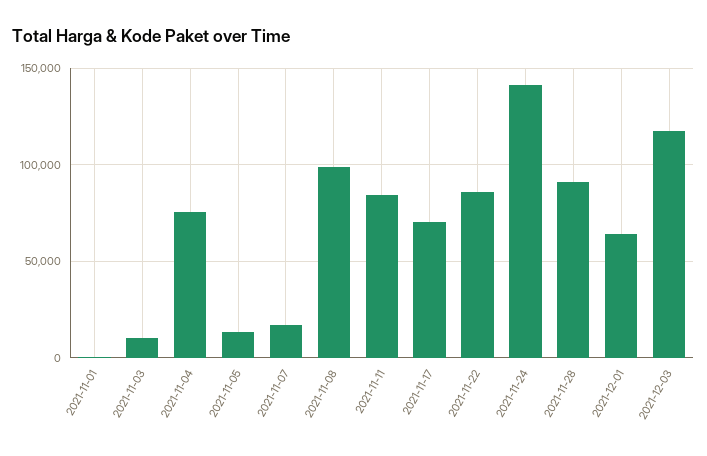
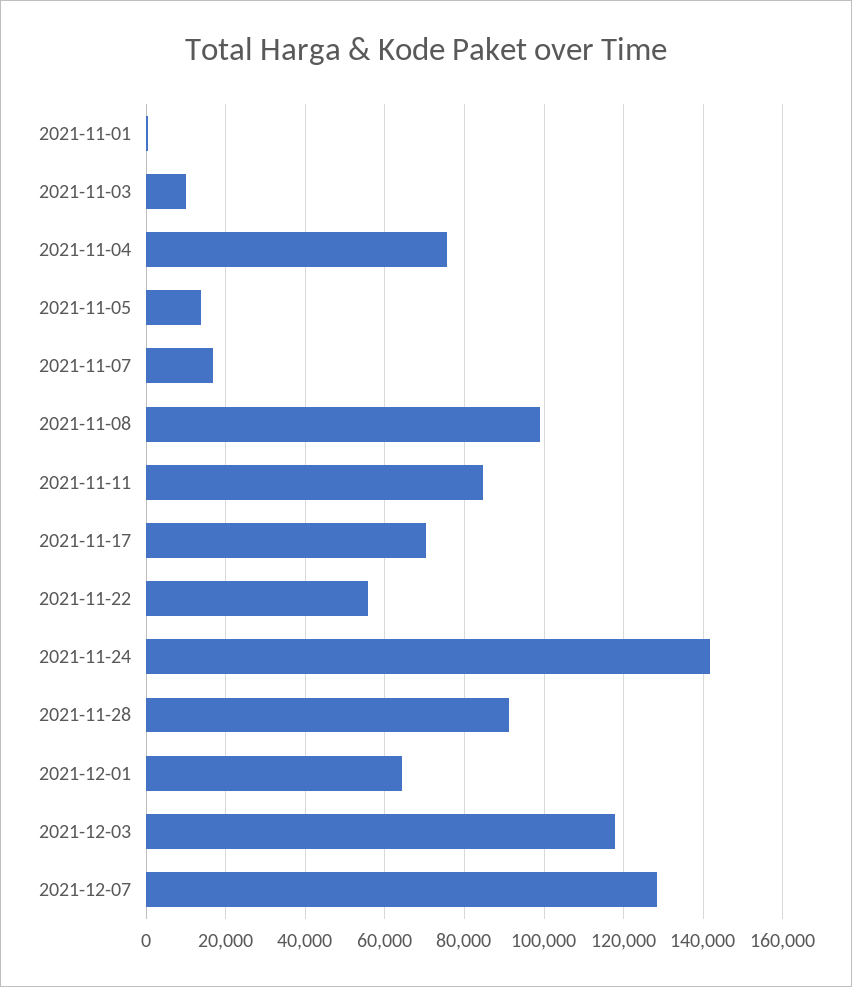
2021-11-22: 85000 -> 56000
2021-12-07: none -> 128000

